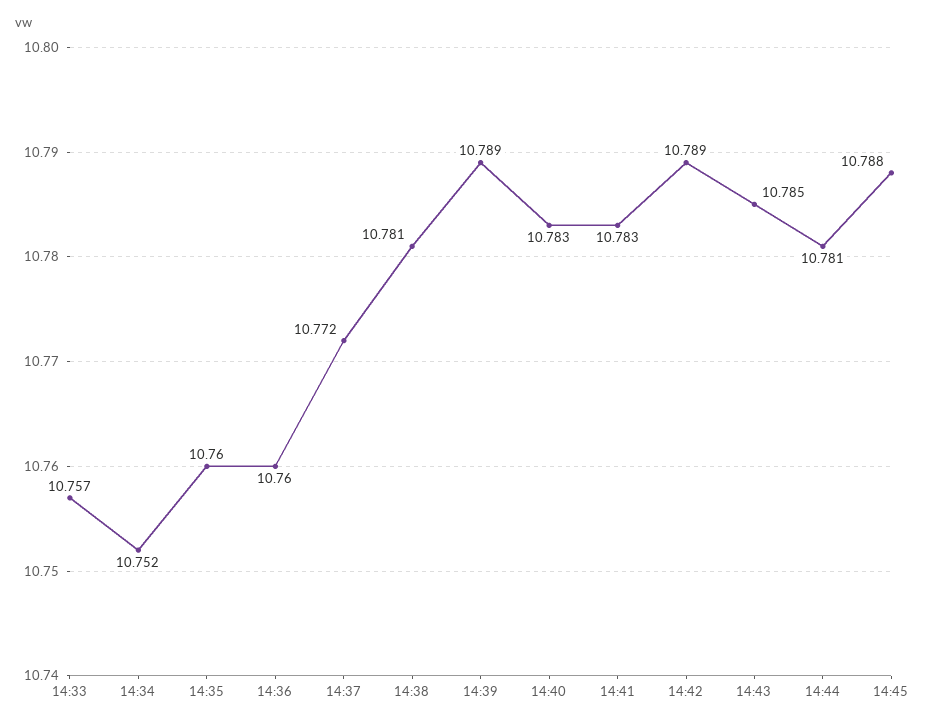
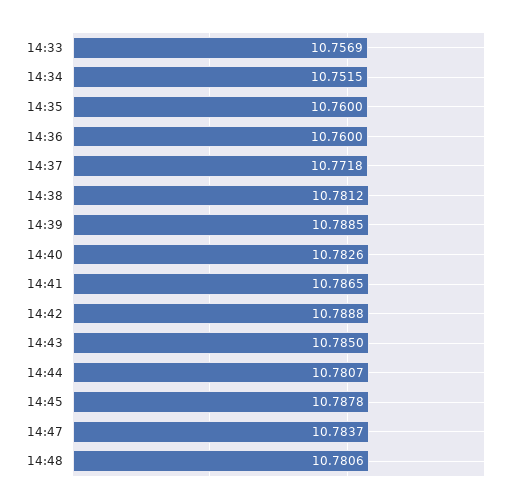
14:41: 10.783 -> 10.7865
14:47: none -> 10.7837
14:48: none -> 10.7806

